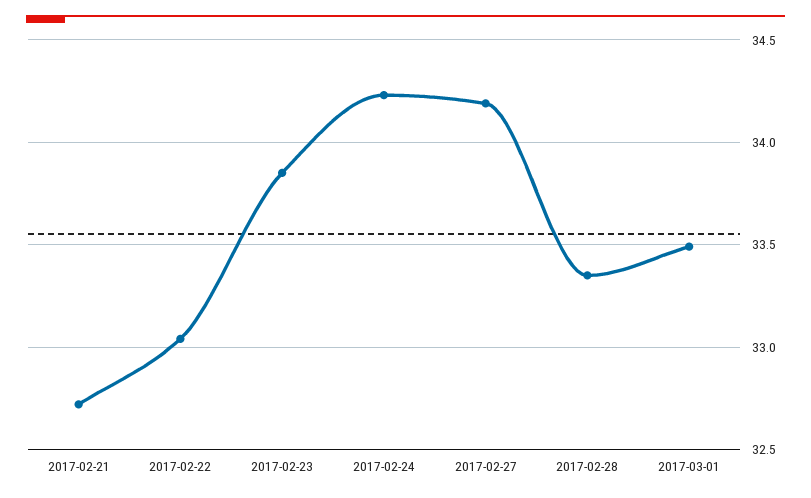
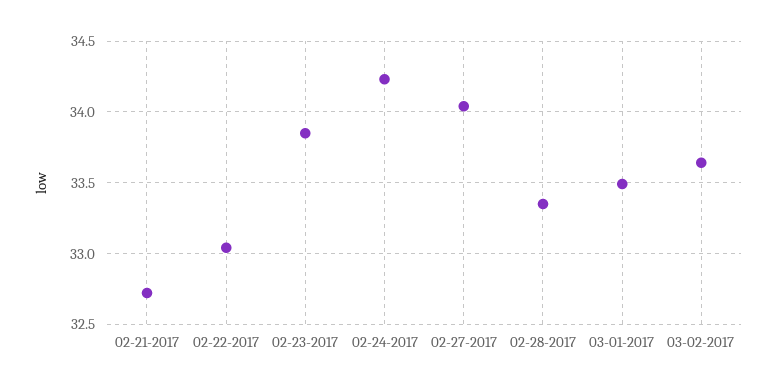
2017-02-27: 34.2 -> 34.05
03-02-2017: none -> 33.65

